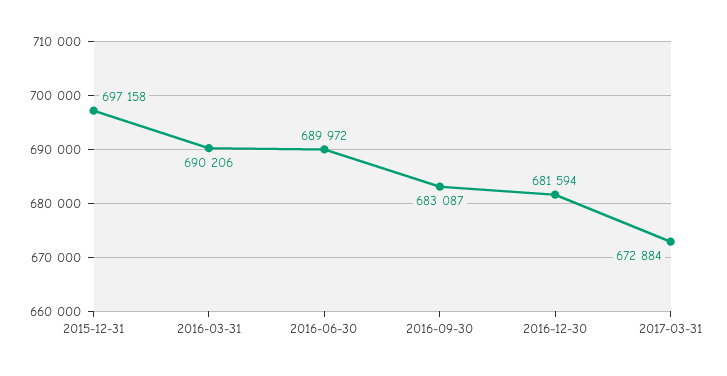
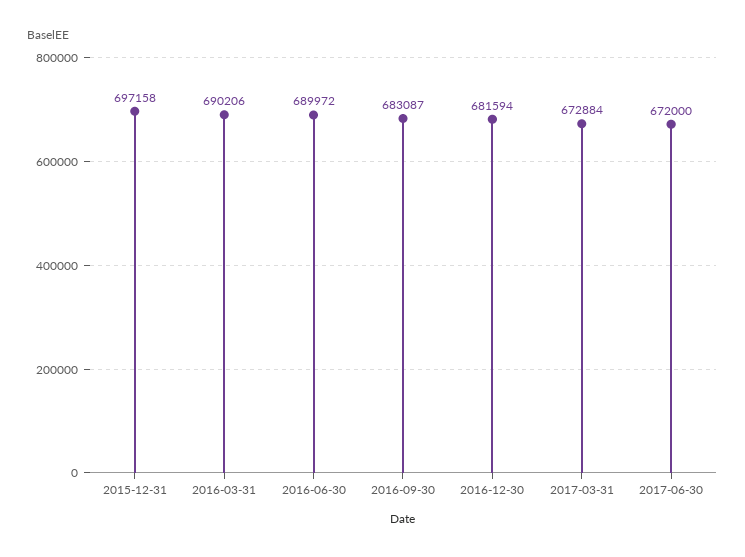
2017-06-30: none -> 672000

